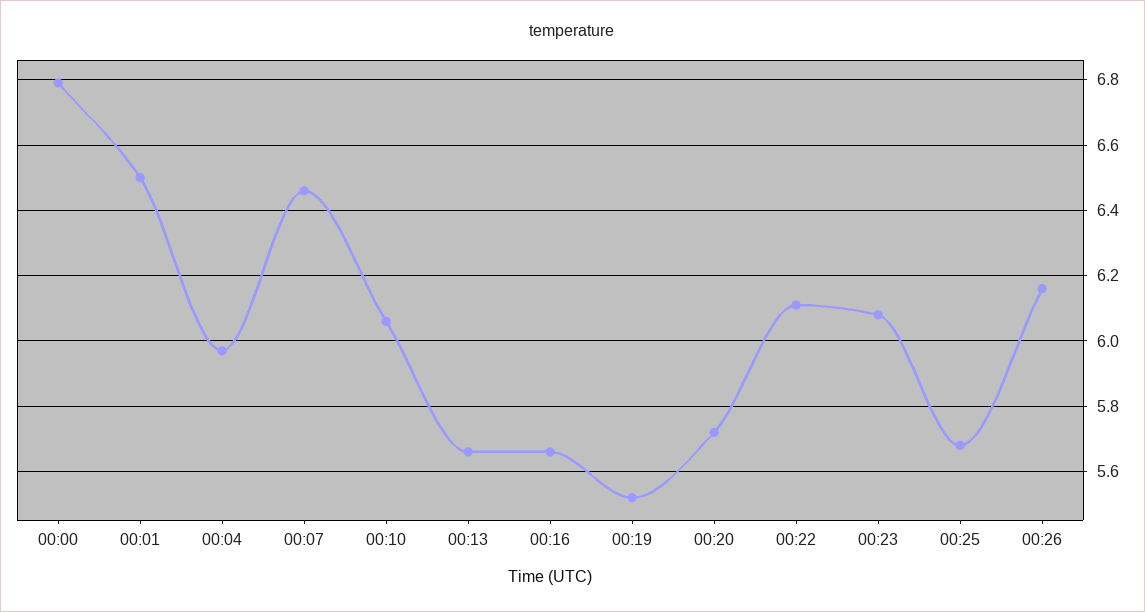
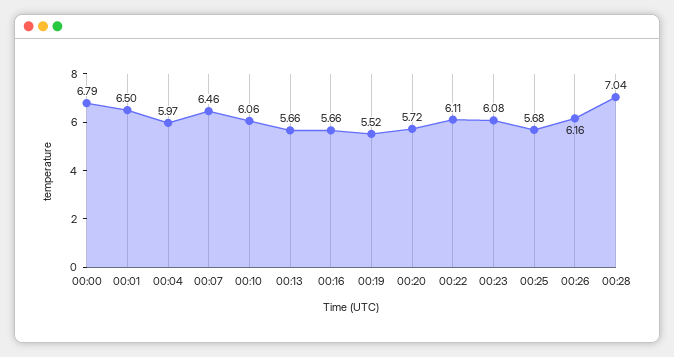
00:28: none -> 7.04

